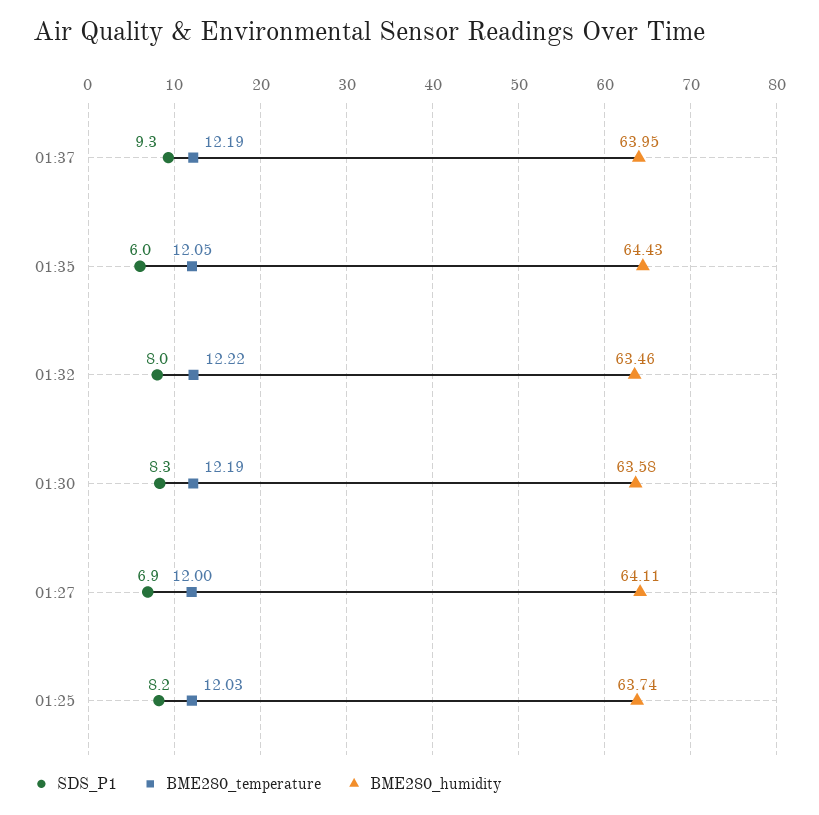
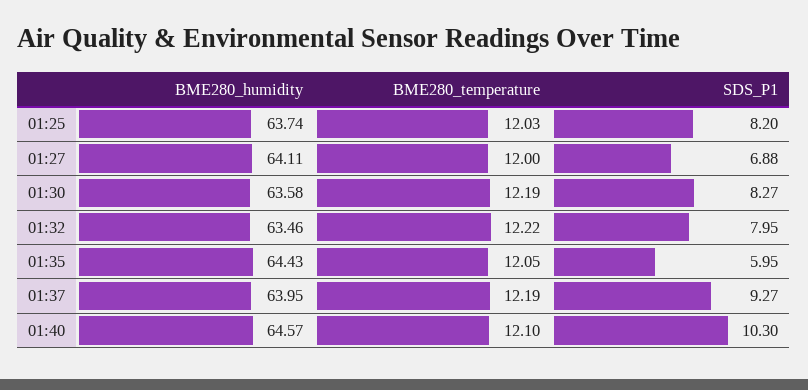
BME280_humidity, 01:40: none -> 64.57
BME280_temperature, 01:40: none -> 12.1
SDS_P1, 01:40: none -> 10.3

